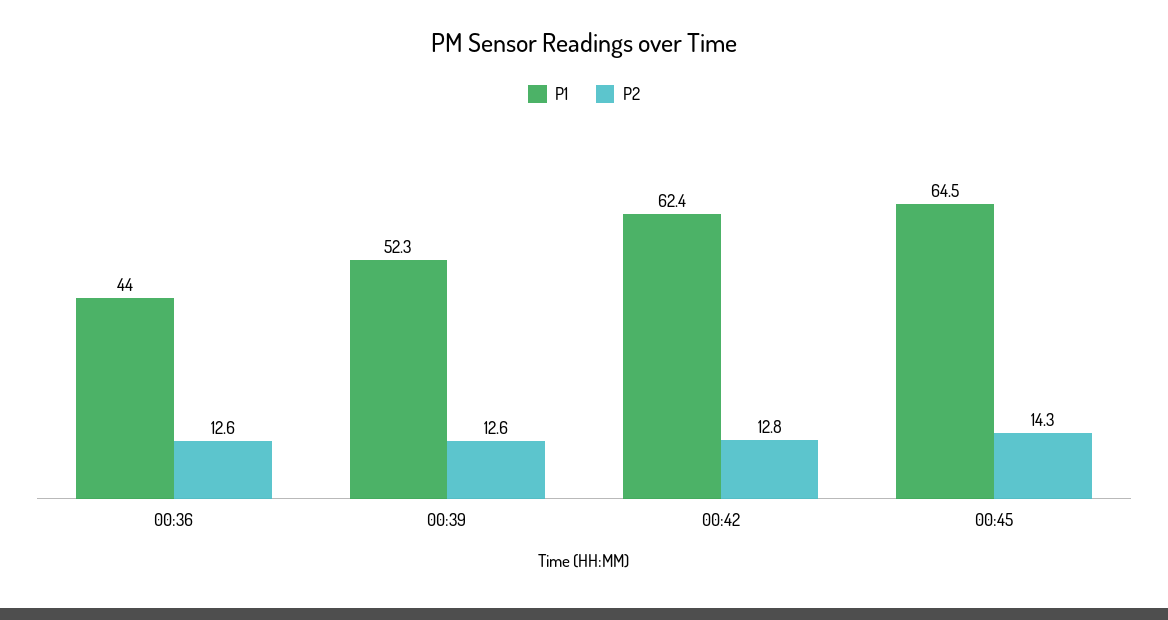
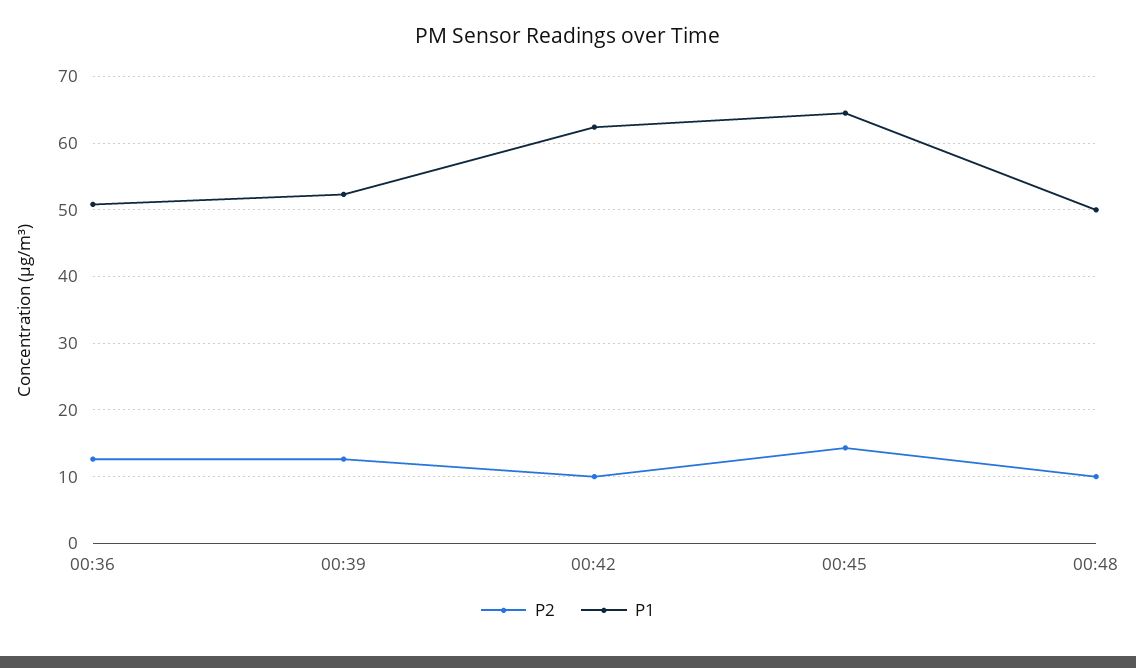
P1, 00:36: 44 -> 51
P2, 00:42: 12.8 -> 10
P2, 00:48: none -> 10
P1, 00:48: none -> 50

